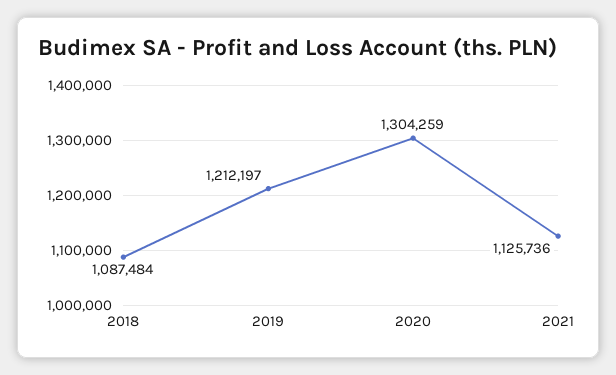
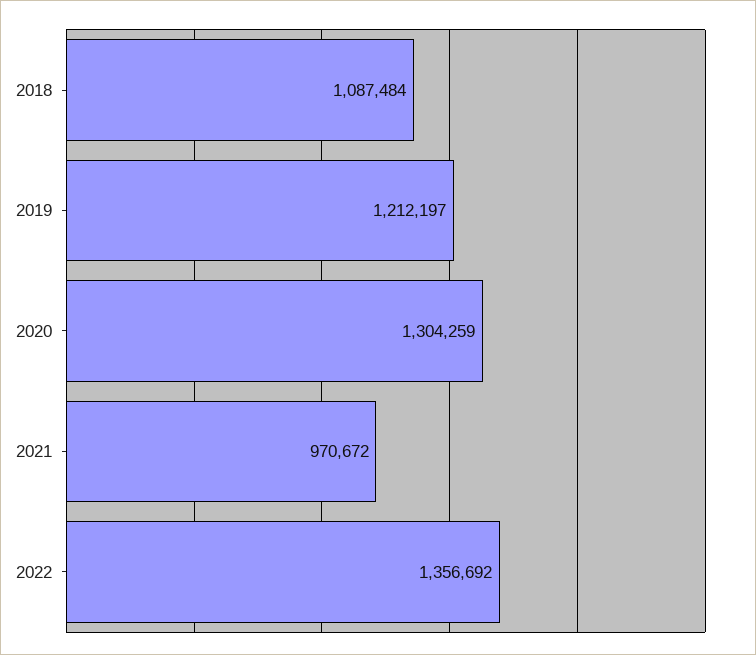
2021: 1125736 -> 970672
2022: none -> 1356692

